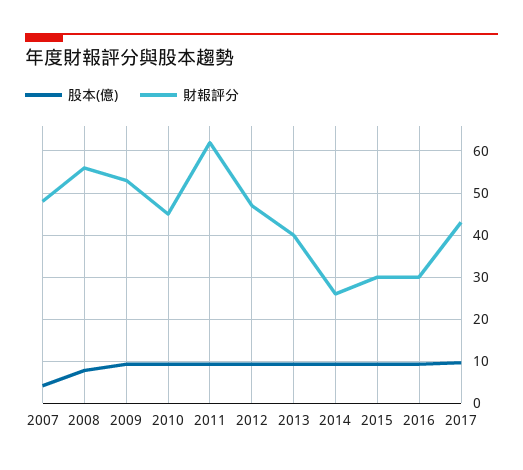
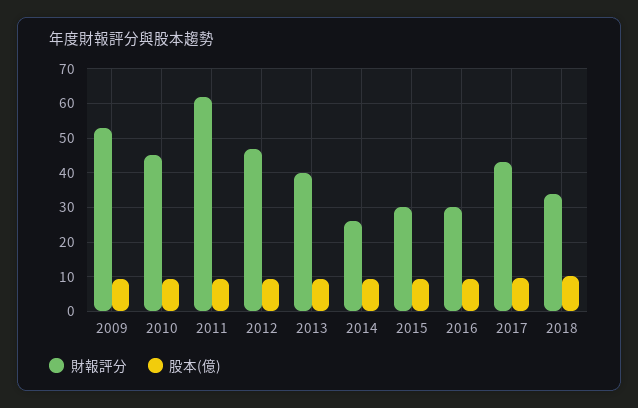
股本(億), 2007: 4 -> none
財報評分, 2007: 48 -> none
股本(億), 2008: 8 -> none
財報評分, 2008: 56 -> none
財報評分, 2018: none -> 34
股本(億), 2018: none -> 10

